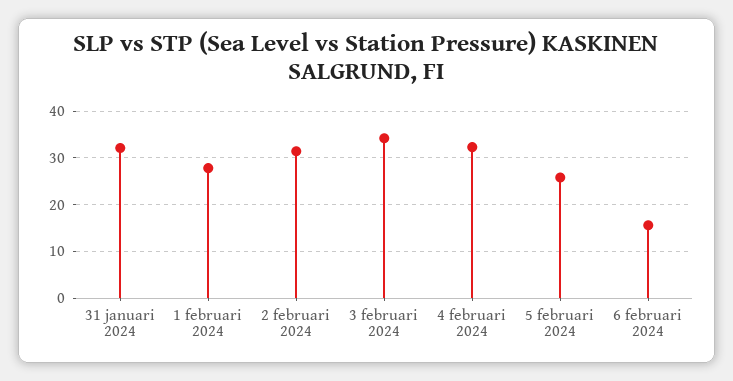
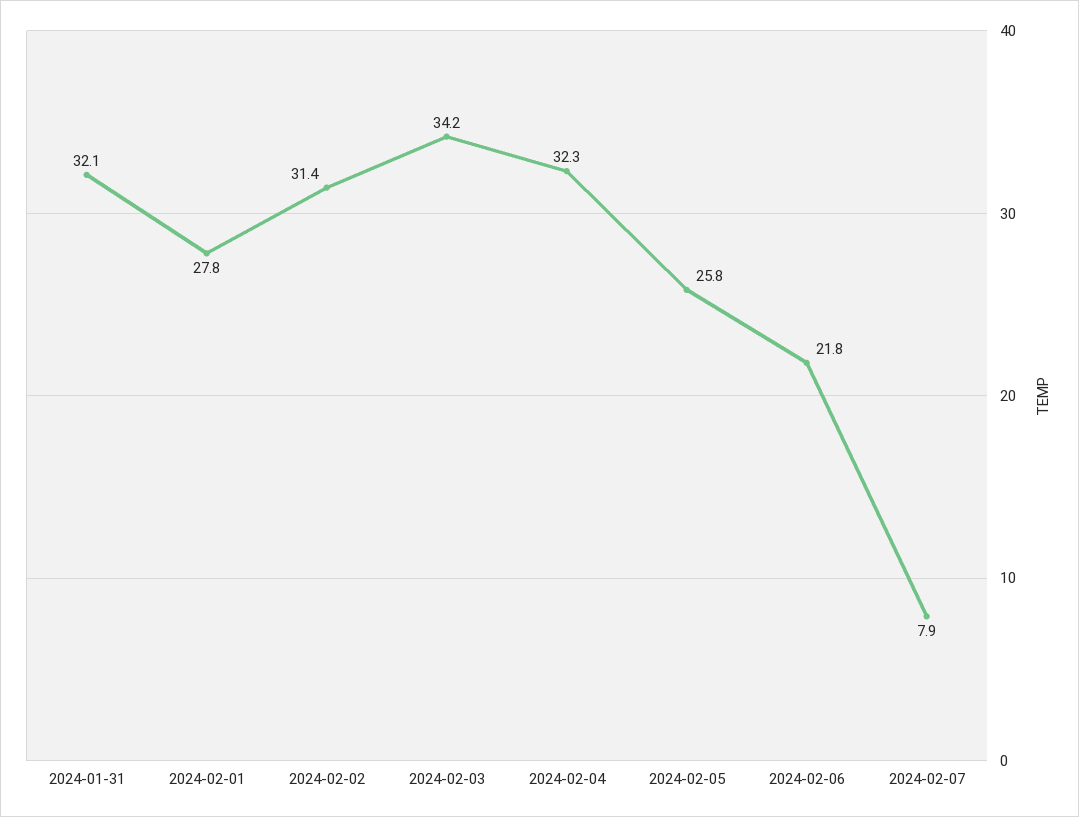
6 februari 2024: 16 -> 21.8
2024-02-07: none -> 7.9

